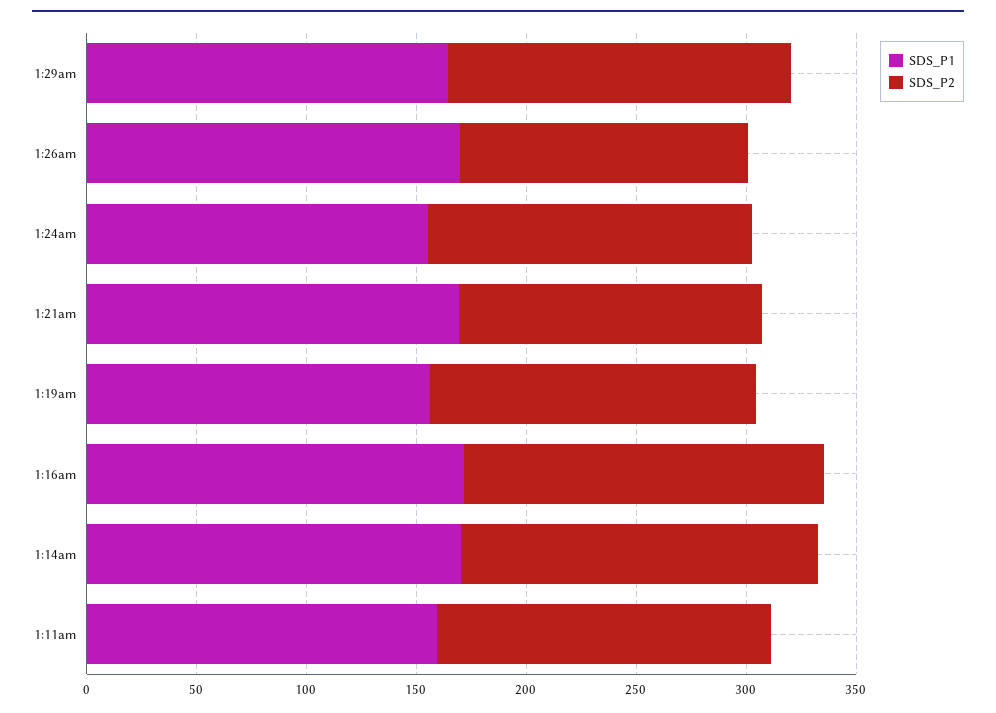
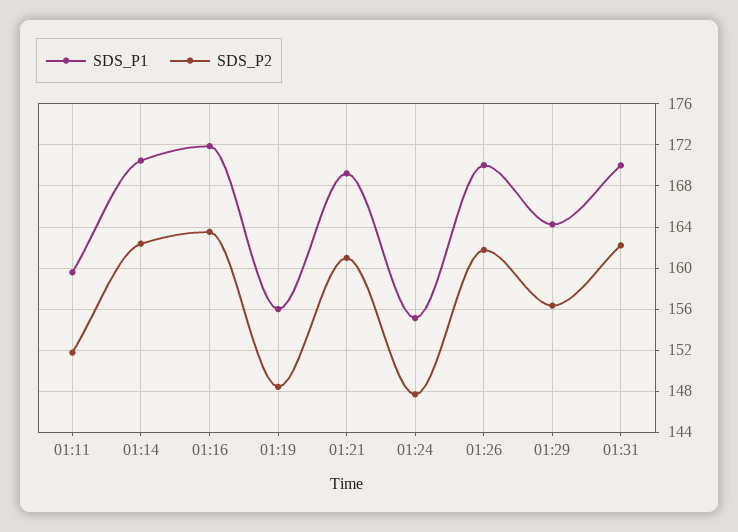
SDS_P2, 1:26am: 130 -> 162
SDS_P2, 1:21am: 140 -> 161
SDS_P1, 01:31: none -> 170
SDS_P2, 01:31: none -> 162

